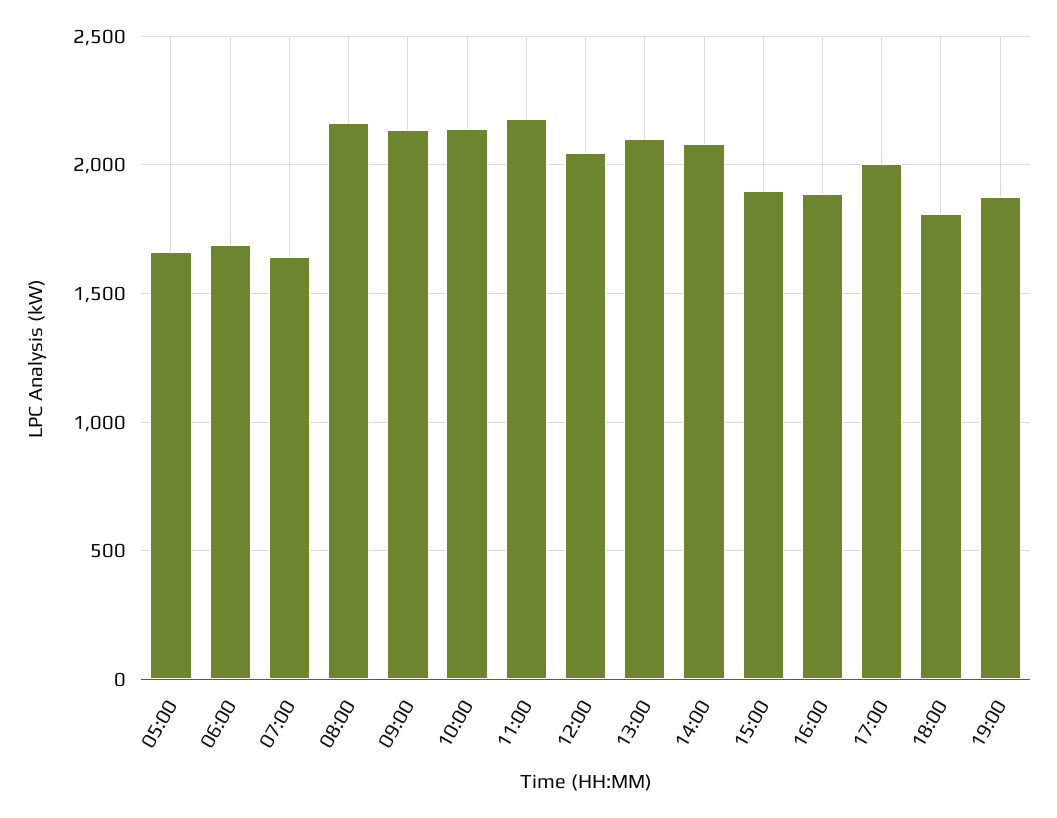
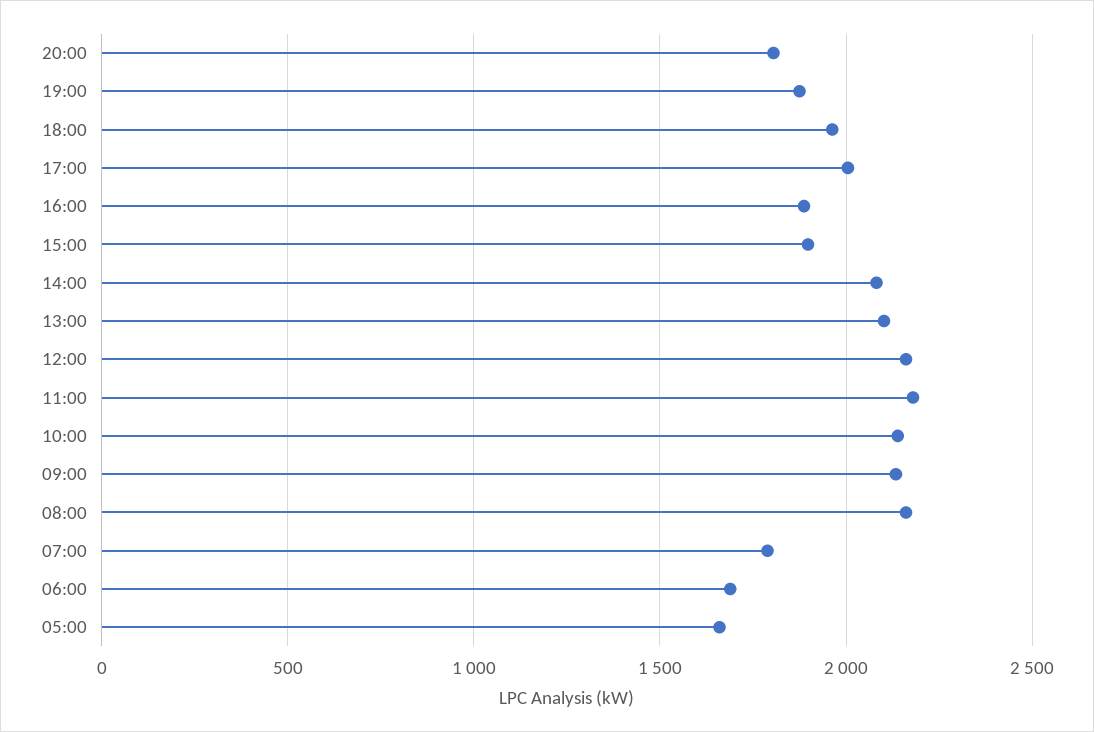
07:00: 1650 -> 1800
12:00: 2050 -> 2150
18:00: 1800 -> 1950
20:00: none -> 1800

